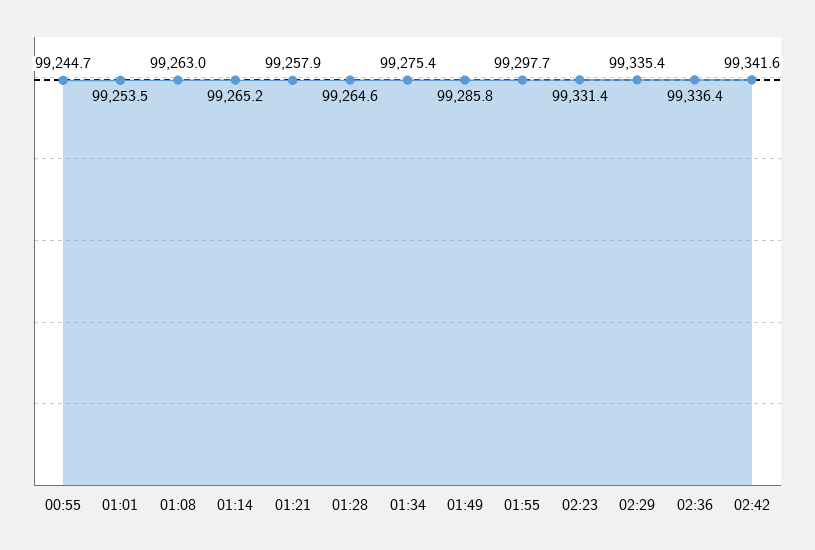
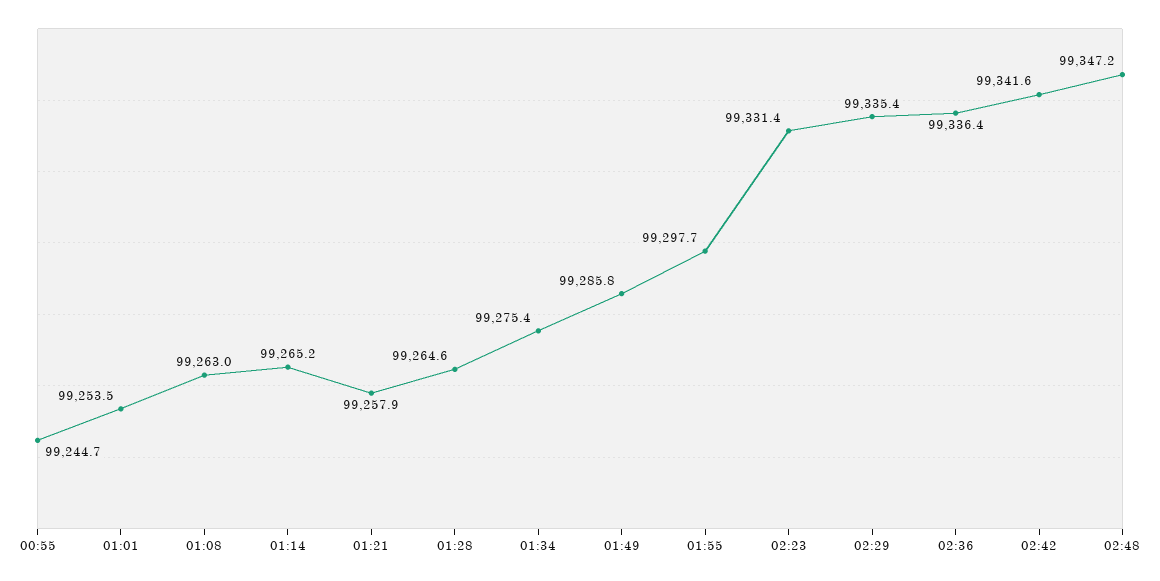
02:48: none -> 99347.2

